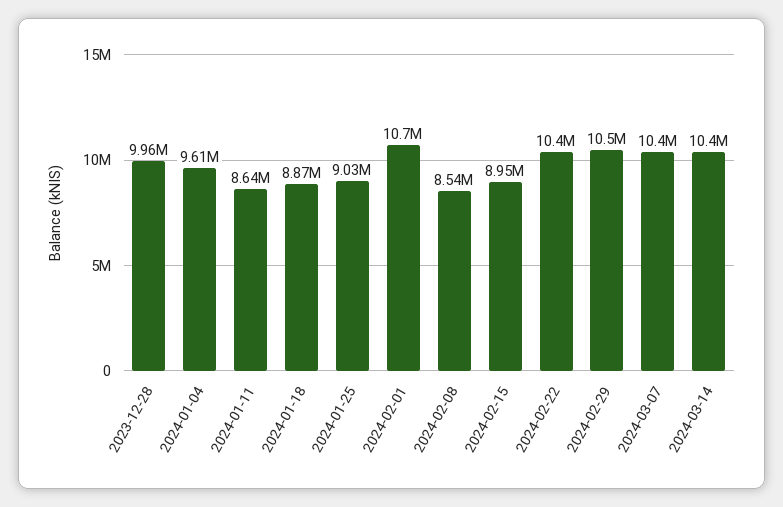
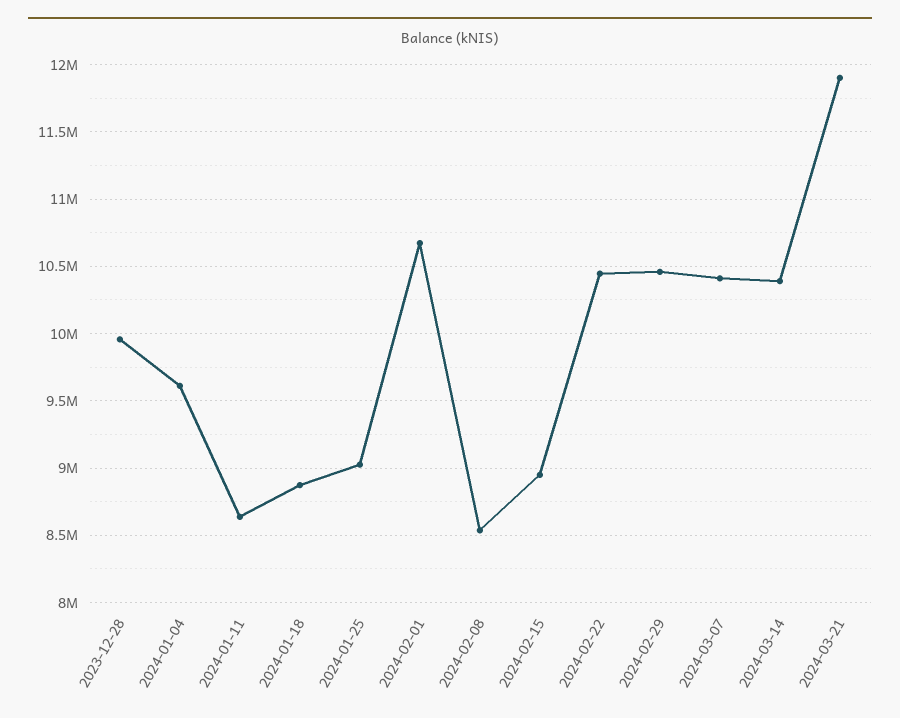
2024-03-21: none -> 11900000

